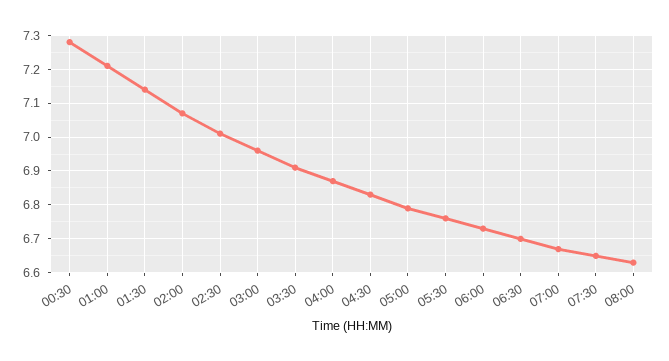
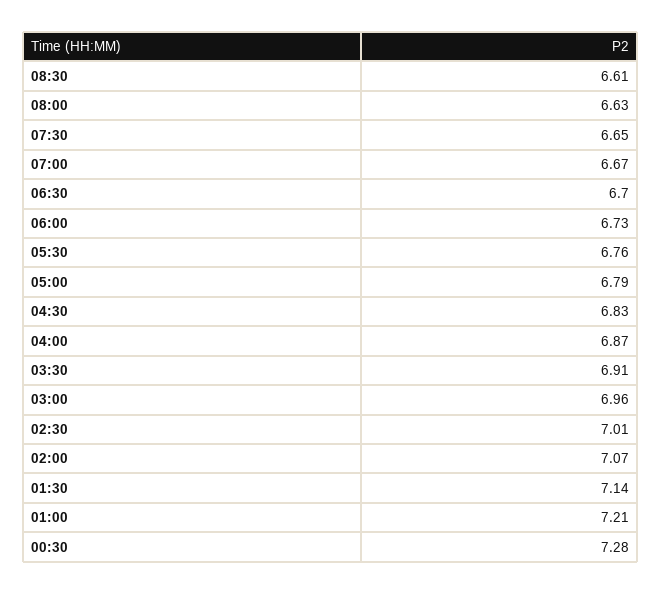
08:30: none -> 6.61

